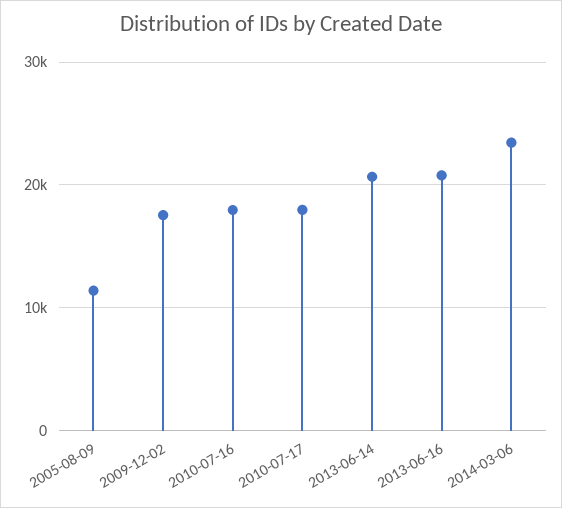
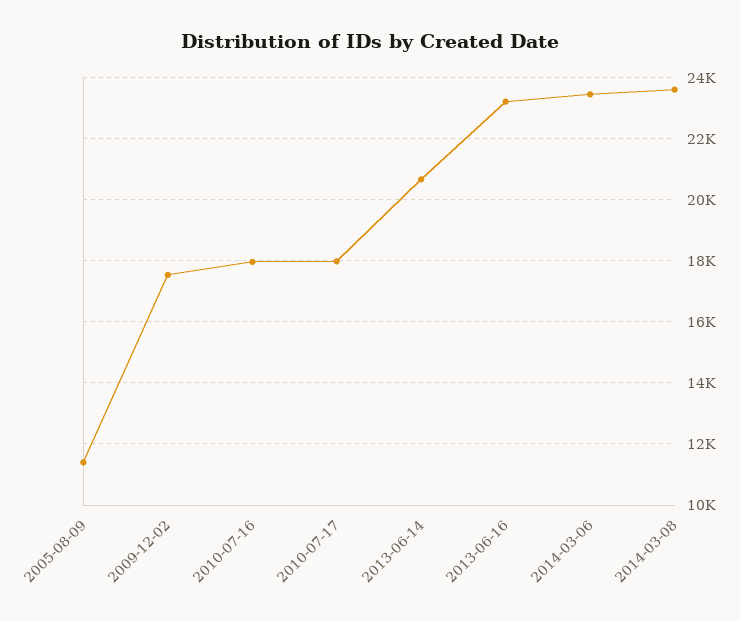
2013-06-16: 21000 -> 23200
2014-03-08: none -> 23600

